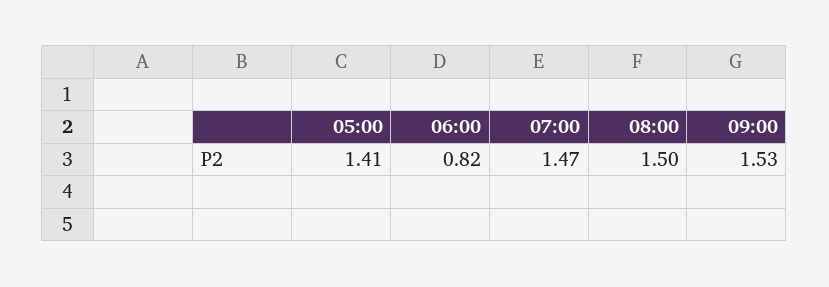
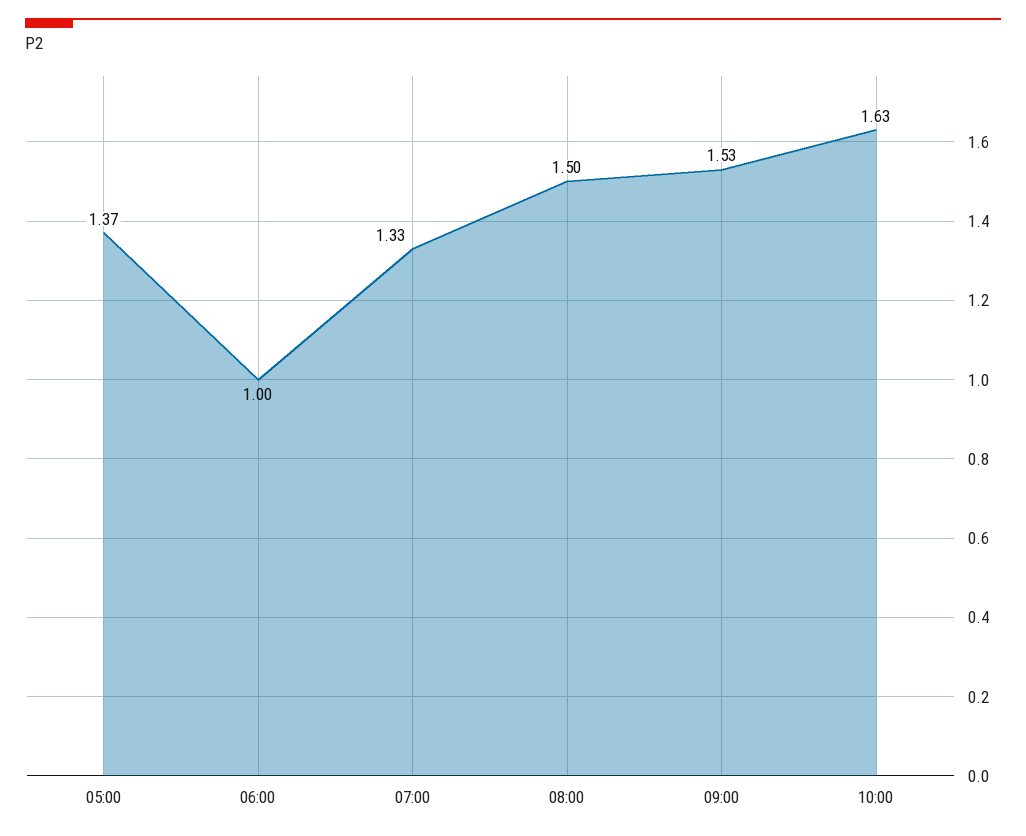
05:00: 1.41 -> 1.37
06:00: 0.82 -> 1
07:00: 1.47 -> 1.33
10:00: none -> 1.63

